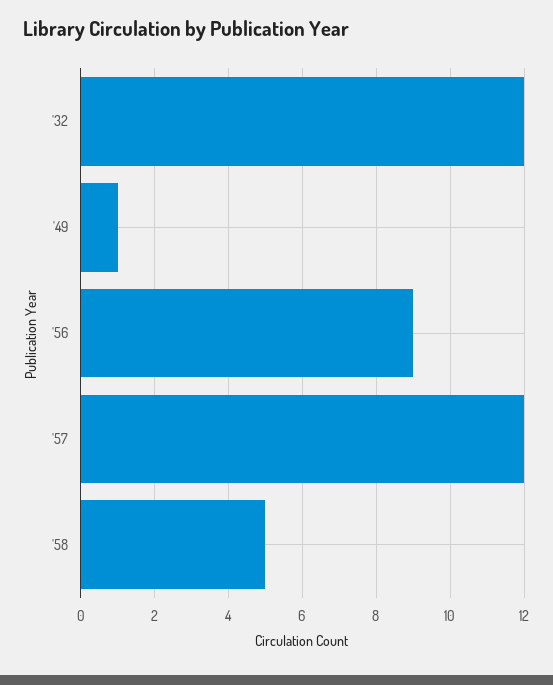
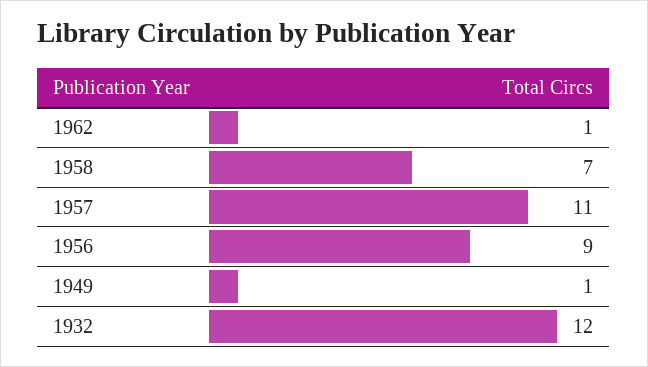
'57: 12 -> 11
'58: 5 -> 7
1962: none -> 1

